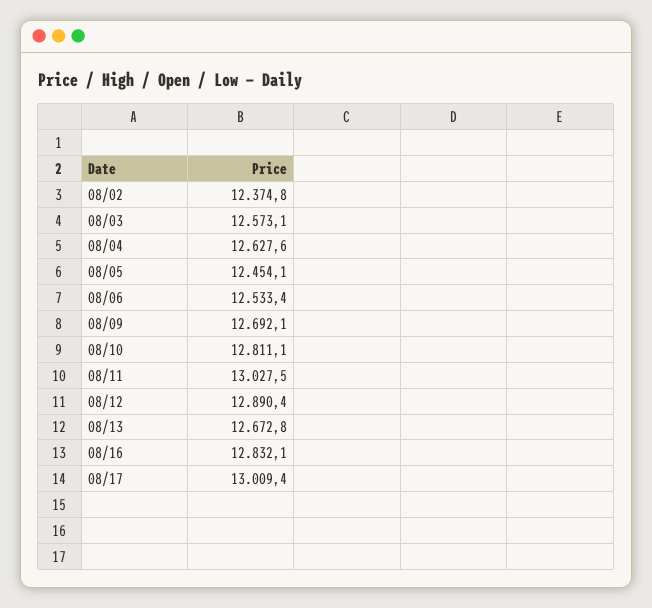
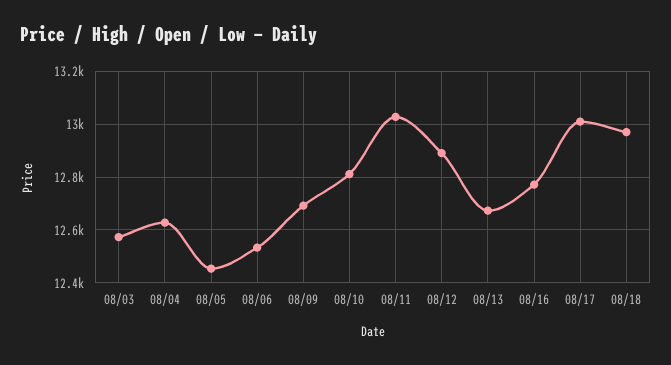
08/02: 12374.8 -> none
08/16: 12832.1 -> 12775
08/18: none -> 12975

